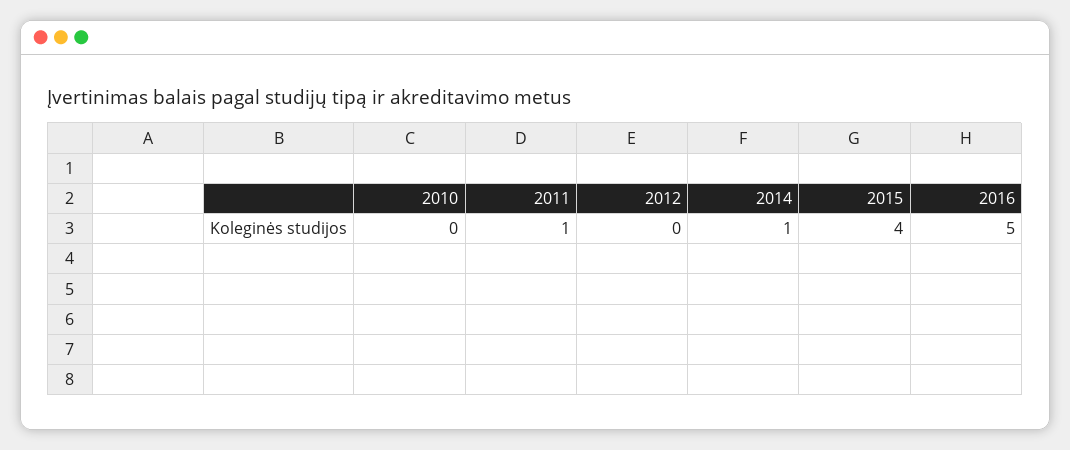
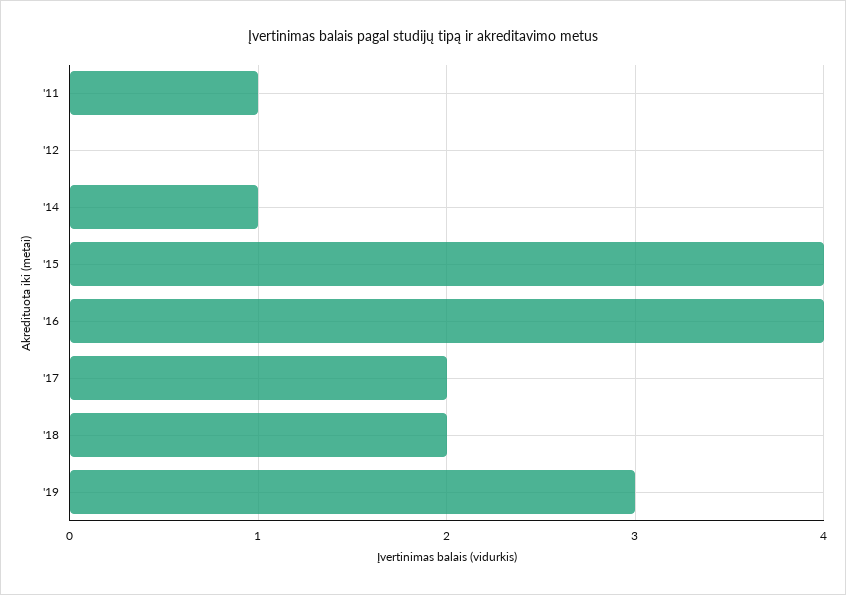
2010: 0 -> none
2016: 5 -> 4
'17: none -> 2
'18: none -> 2
'19: none -> 3

